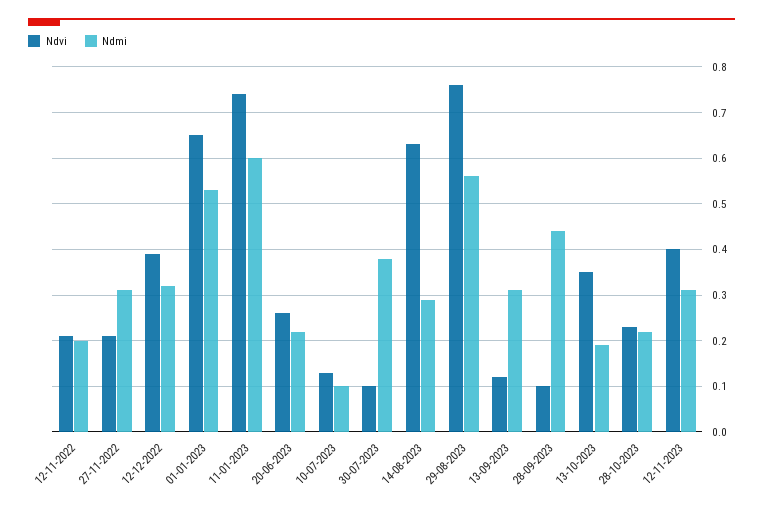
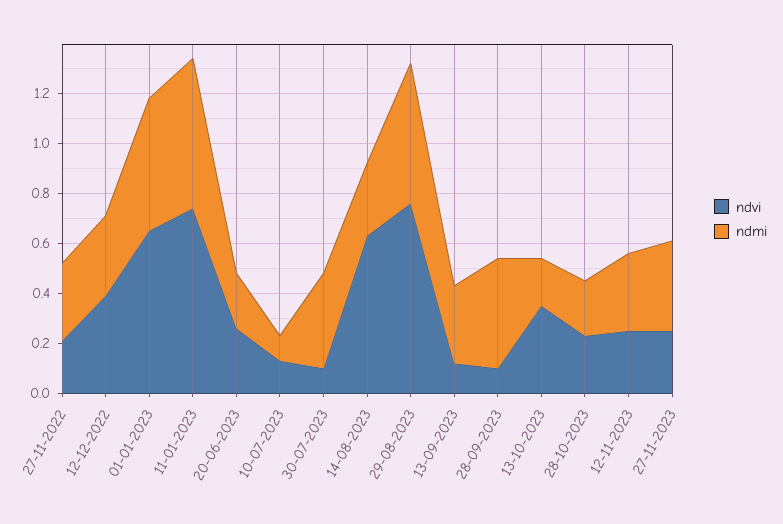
Ndvi, 12-11-2022: 0.2 -> none
Ndmi, 12-11-2022: 0.2 -> none
Ndvi, 12-11-2023: 0.4 -> 0.25
Ndvi, 27-11-2023: none -> 0.25
Ndmi, 27-11-2023: none -> 0.35

